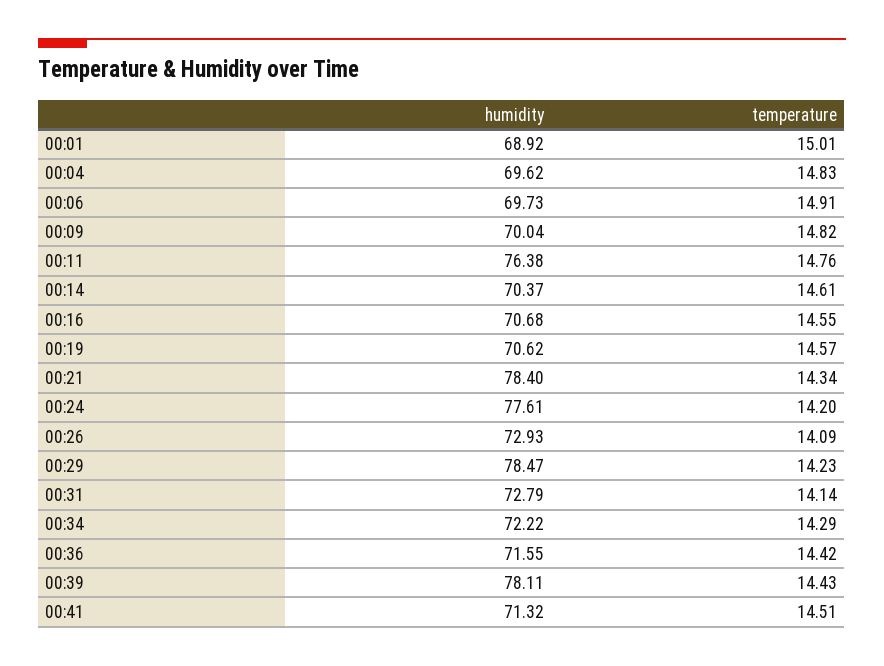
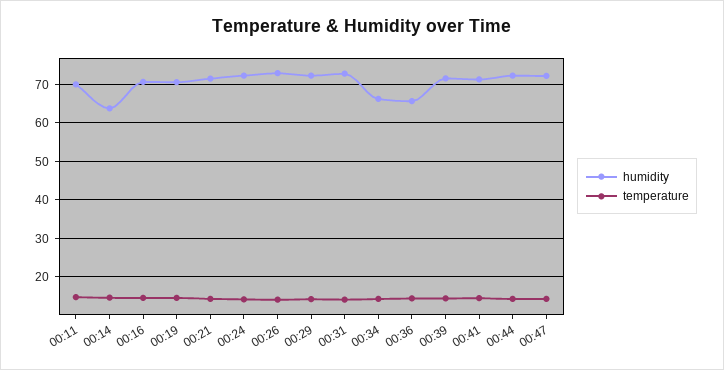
humidity, 00:01: 68.92 -> none
temperature, 00:01: 15.01 -> none
humidity, 00:04: 69.62 -> none
temperature, 00:04: 14.83 -> none
humidity, 00:06: 69.73 -> none
temperature, 00:06: 14.91 -> none
humidity, 00:09: 70.04 -> none
temperature, 00:09: 14.82 -> none
humidity, 00:11: 76.38 -> 70
humidity, 00:14: 70.37 -> 64
humidity, 00:21: 78.4 -> 72
humidity, 00:24: 77.61 -> 72
humidity, 00:29: 78.47 -> 72
humidity, 00:34: 72.22 -> 66
humidity, 00:36: 71.55 -> 66
humidity, 00:39: 78.11 -> 72
humidity, 00:44: none -> 72
temperature, 00:44: none -> 14
humidity, 00:47: none -> 72
temperature, 00:47: none -> 14

